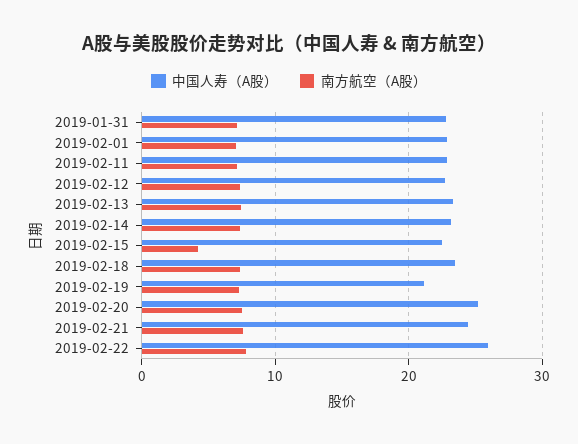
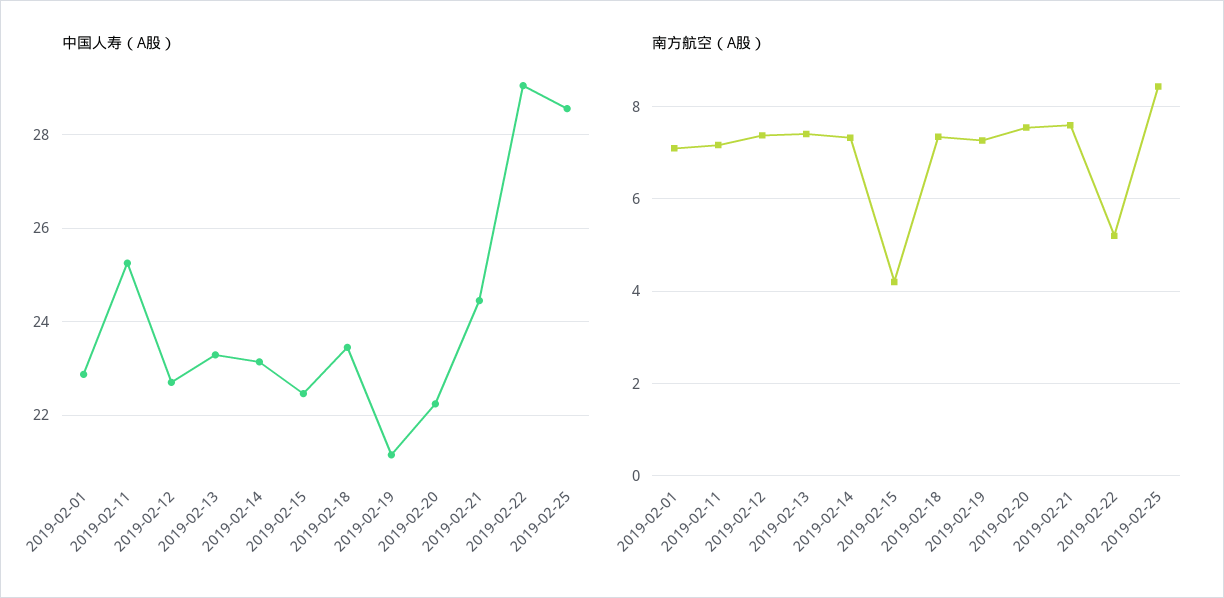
中国人寿（A股）, 2019-01-31: 23 -> none
南方航空（A股）, 2019-01-31: 7 -> none
中国人寿（A股）, 2019-02-11: 23 -> 25.2
中国人寿（A股）, 2019-02-20: 25 -> 22.2
中国人寿（A股）, 2019-02-22: 26 -> 29
南方航空（A股）, 2019-02-22: 8 -> 5.2
中国人寿（A股）, 2019-02-25: none -> 28.6
南方航空（A股）, 2019-02-25: none -> 8.4

